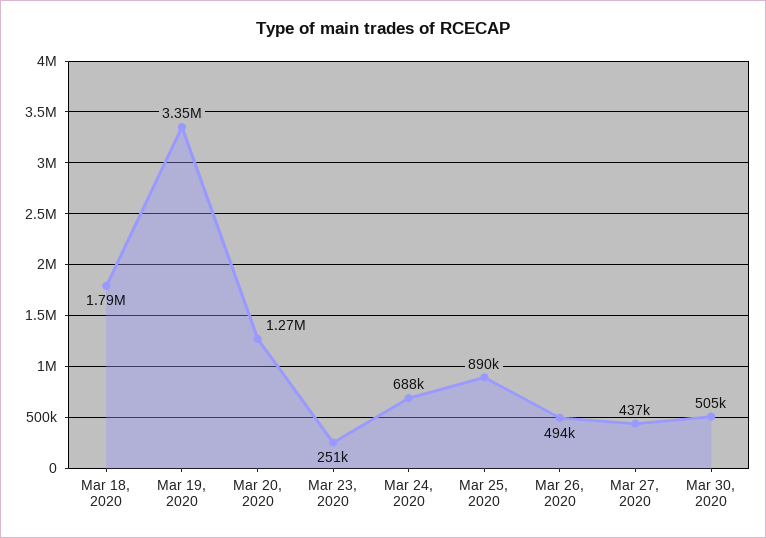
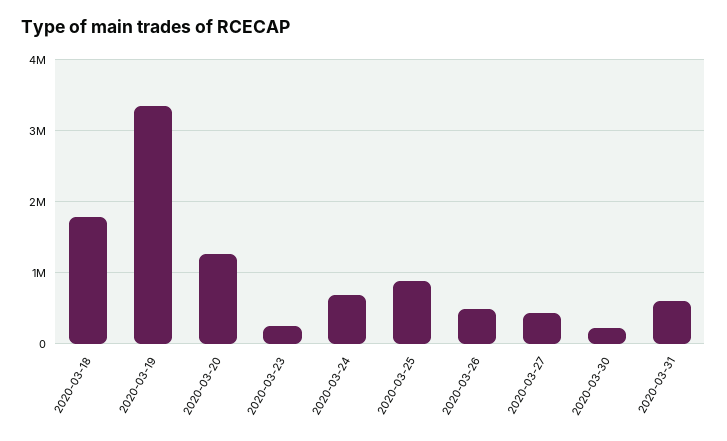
Mar 30, 2020: 505000 -> 200000
2020-03-31: none -> 600000

